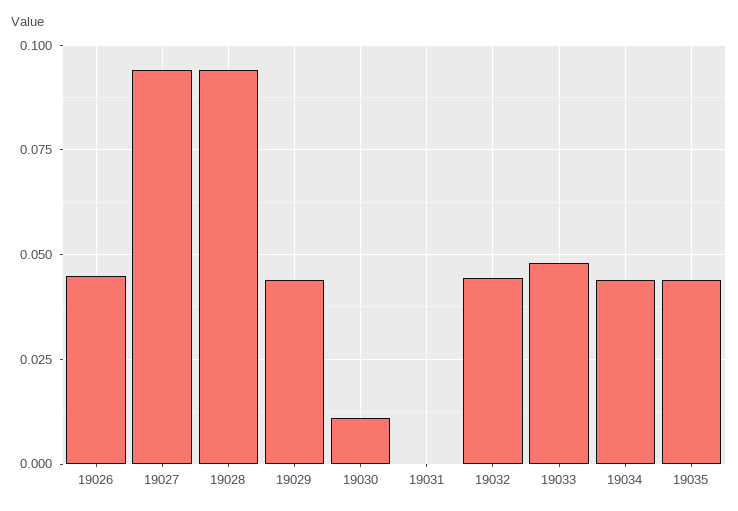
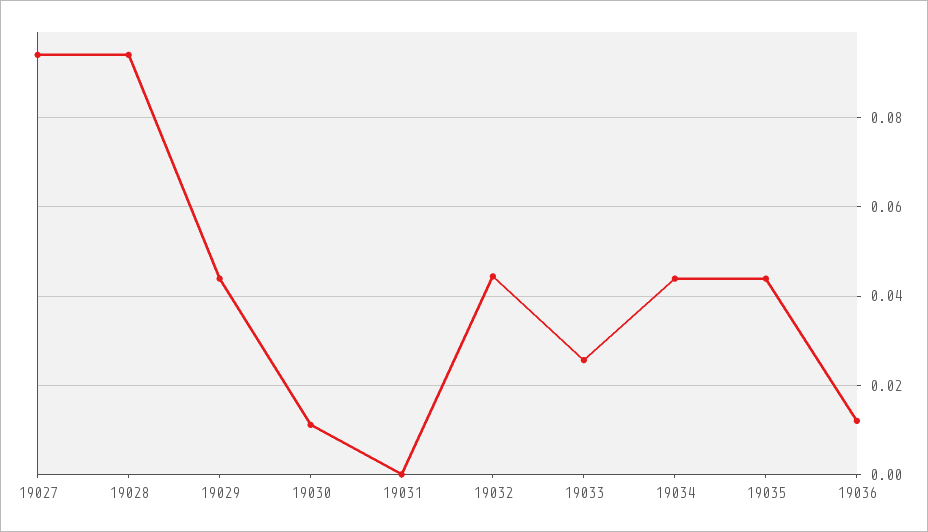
19026: 0.045 -> none
19033: 0.0475 -> 0.026
19036: none -> 0.012

